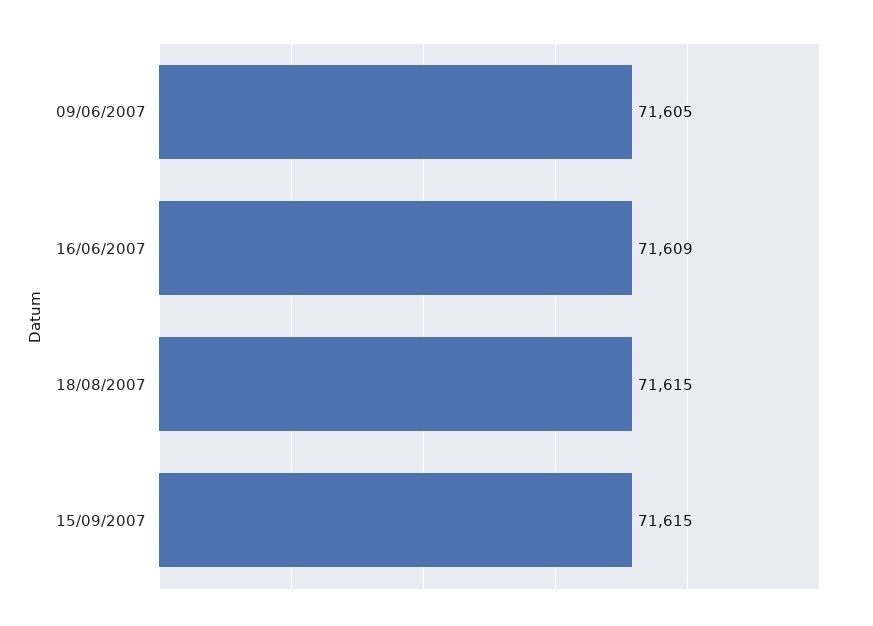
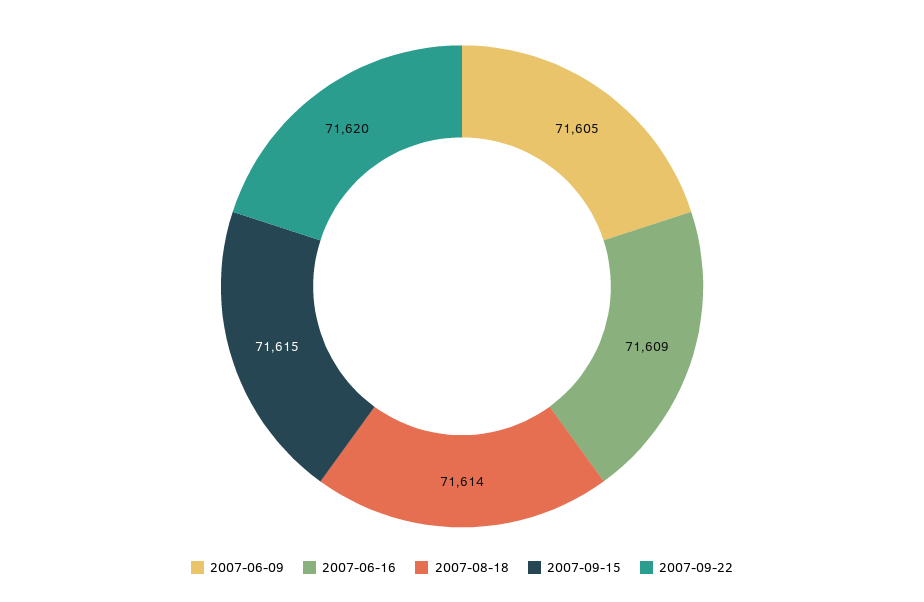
18/08/2007: 71615 -> 71614
2007-09-22: none -> 71620

